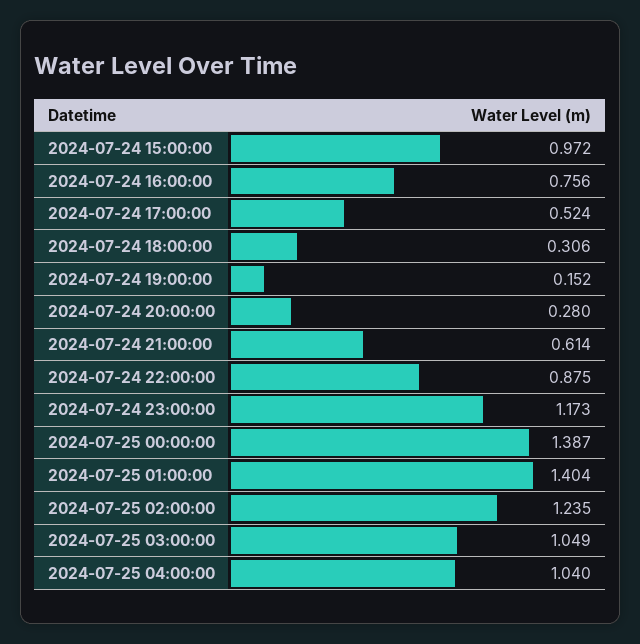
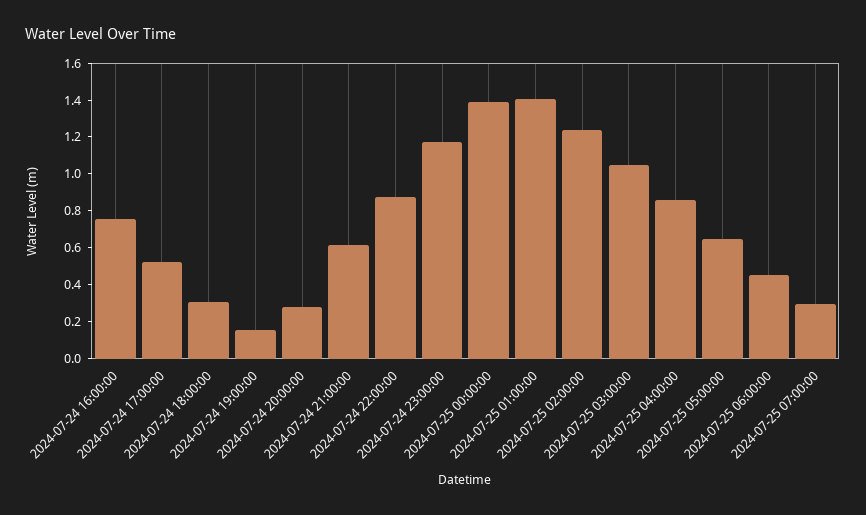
2024-07-24 15:00:00: 0.972 -> none
2024-07-25 04:00:00: 1.04 -> 0.85
2024-07-25 05:00:00: none -> 0.65
2024-07-25 06:00:00: none -> 0.45
2024-07-25 07:00:00: none -> 0.3

